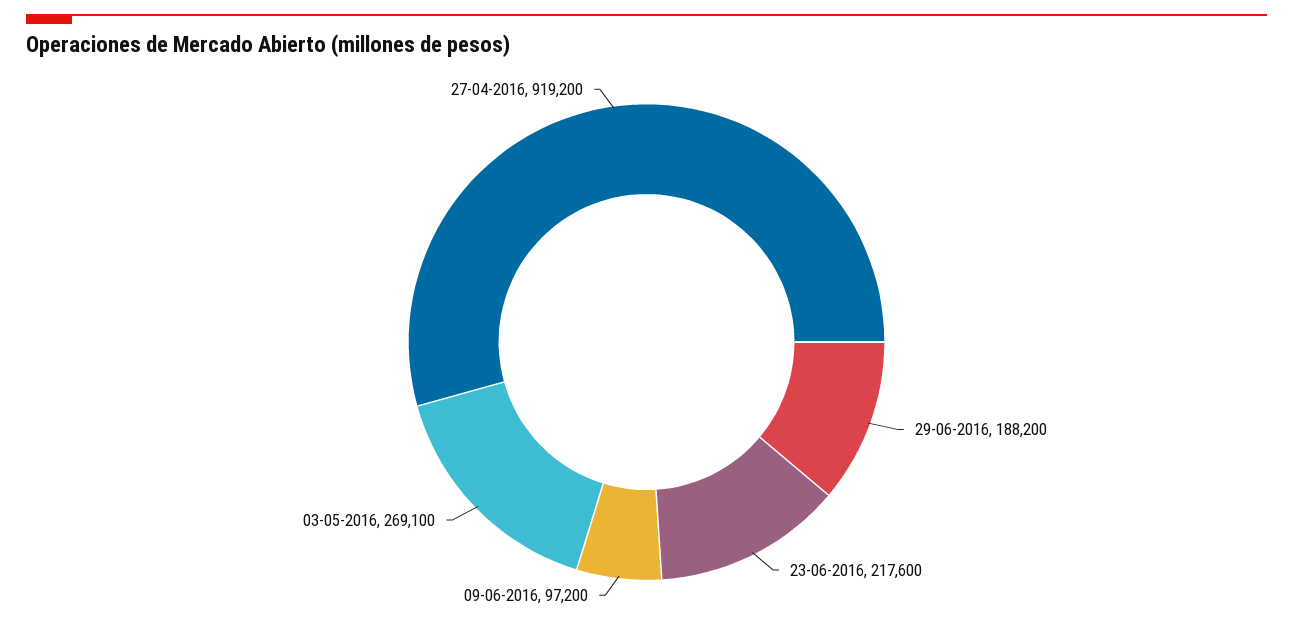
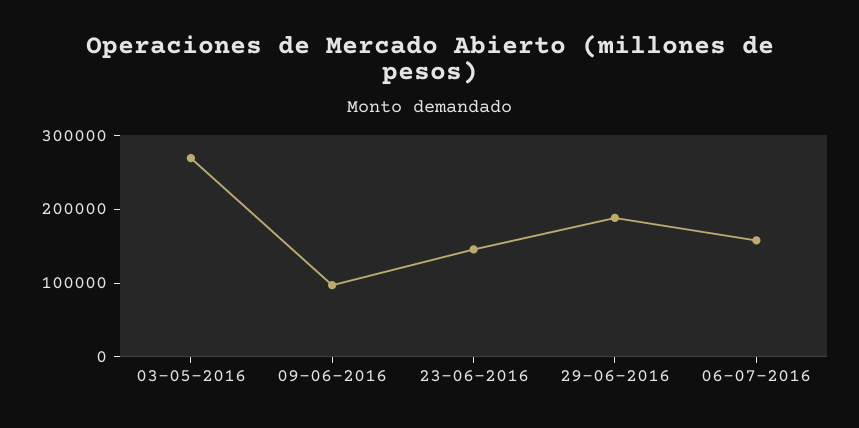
23-06-2016: 217600 -> 140000
27-04-2016: 919200 -> none
06-07-2016: none -> 160000

